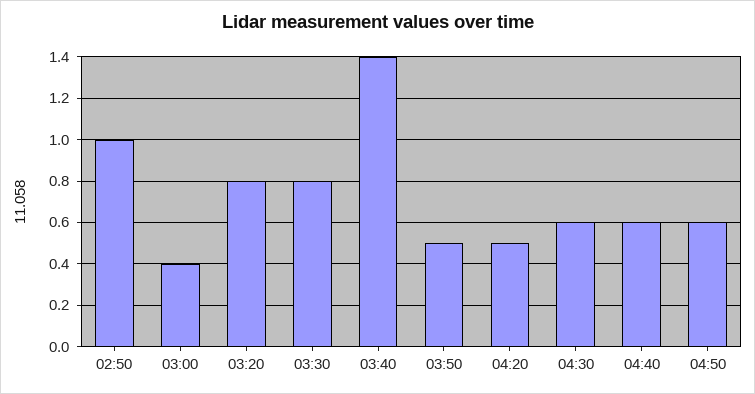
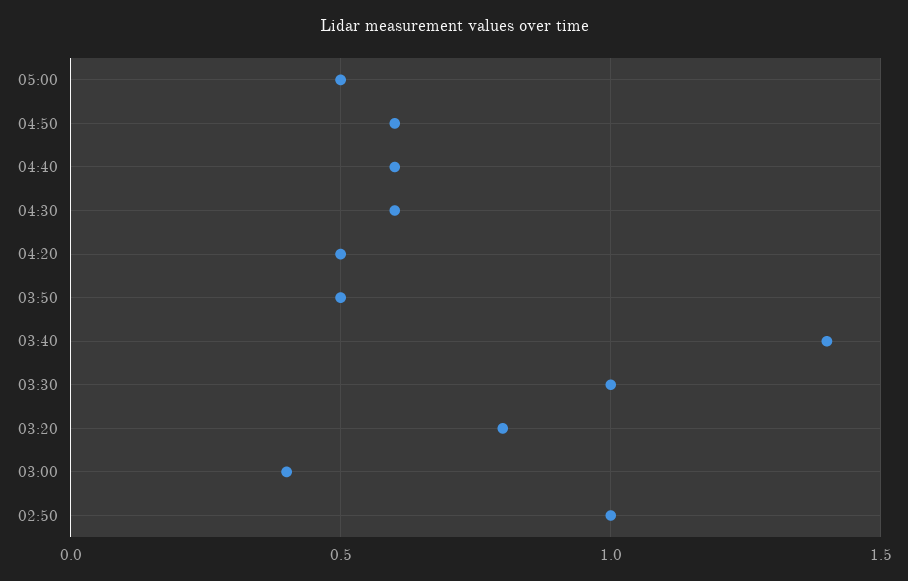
03:30: 0.8 -> 1
05:00: none -> 0.5

